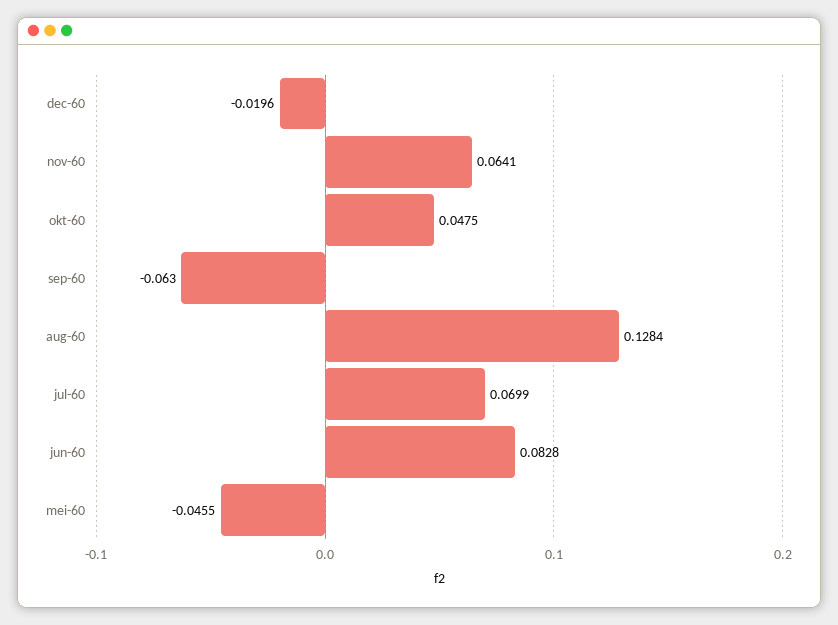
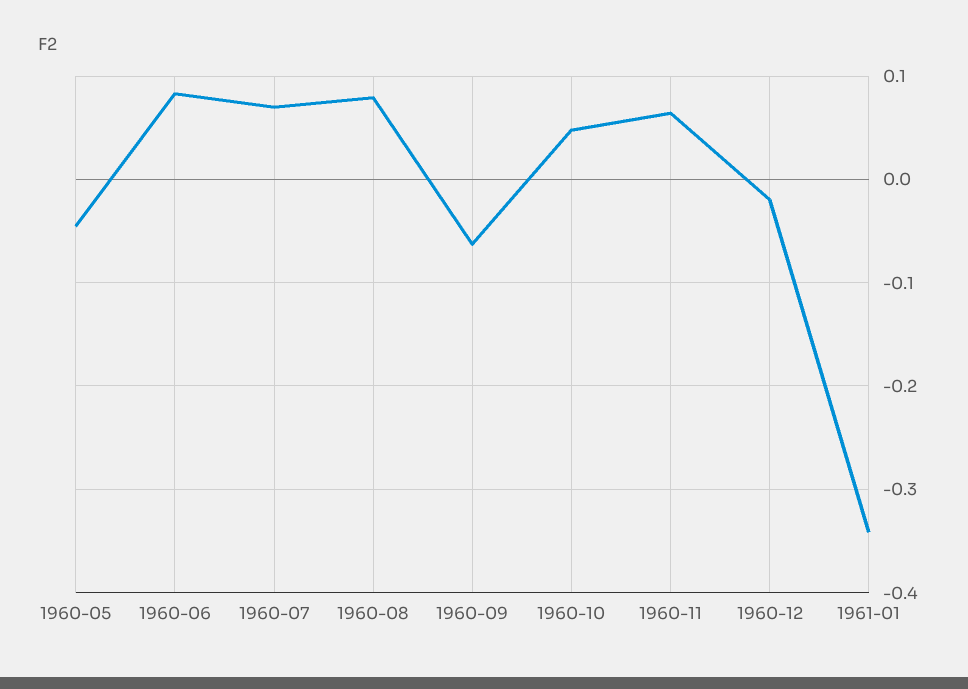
aug-60: 0.1284 -> 0.08
1961-01: none -> -0.34

